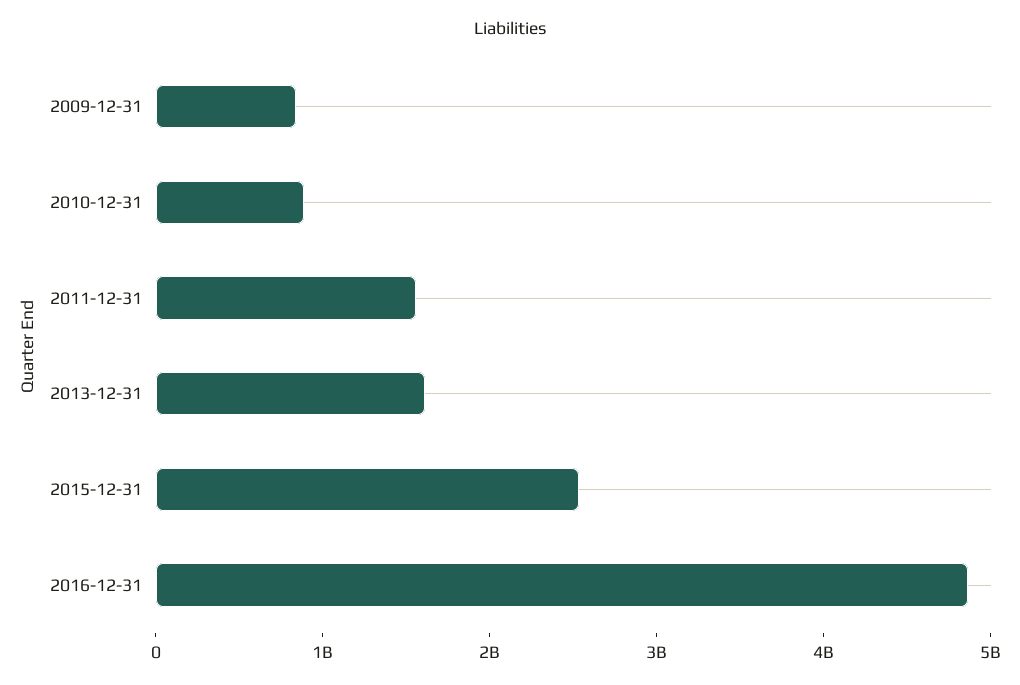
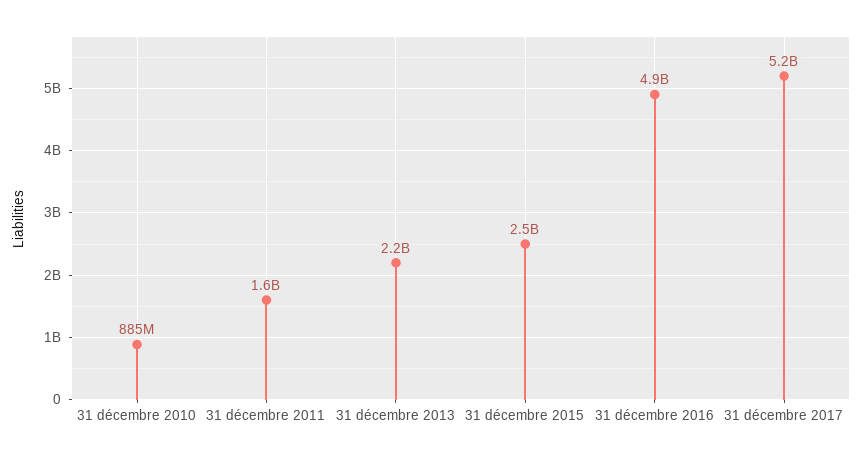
2009-12-31: 800000000 -> none
2013-12-31: 1600000000 -> 2200000000
31 décembre 2017: none -> 5200000000

